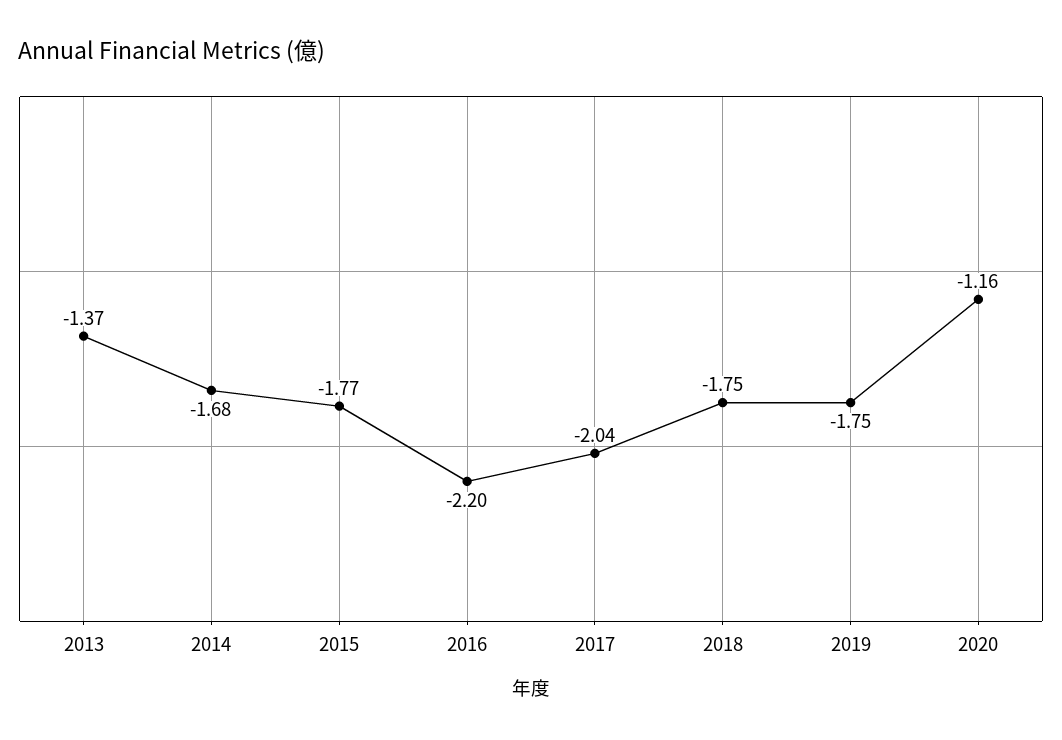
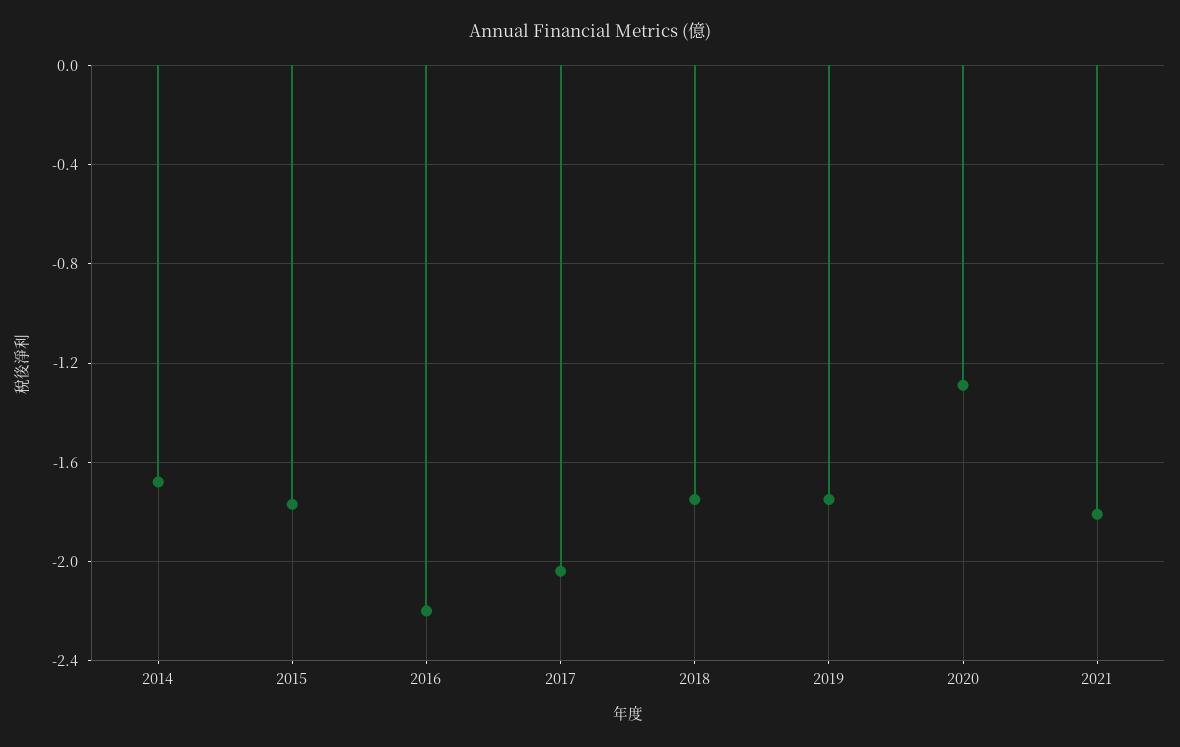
2013: -1.37 -> none
2020: -1.16 -> -1.3
2021: none -> -1.8

